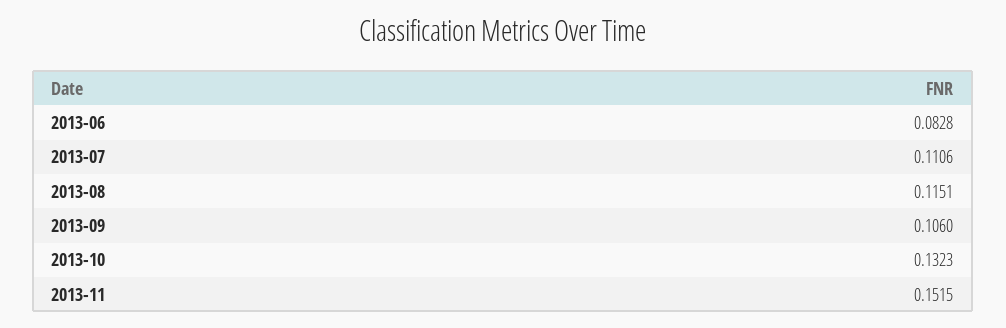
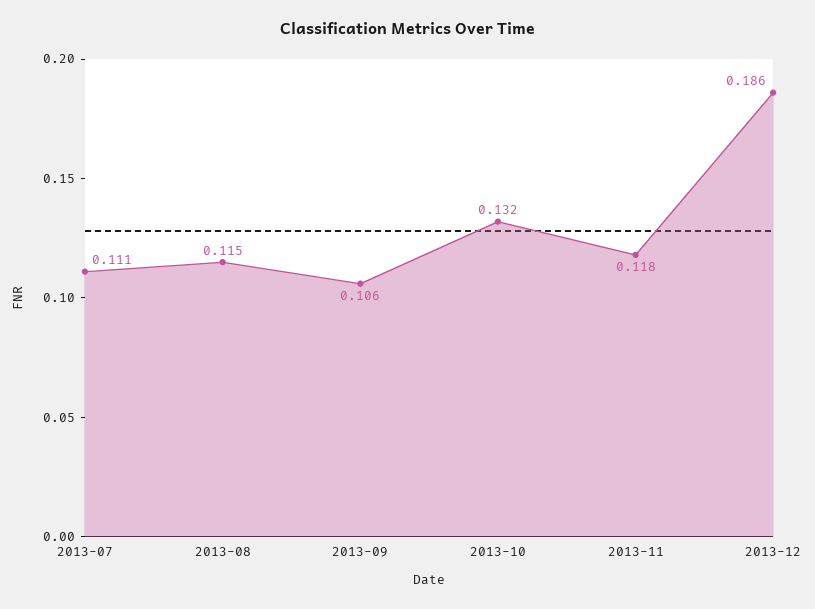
2013-06: 0.0828 -> none
2013-11: 0.1515 -> 0.118
2013-12: none -> 0.186

